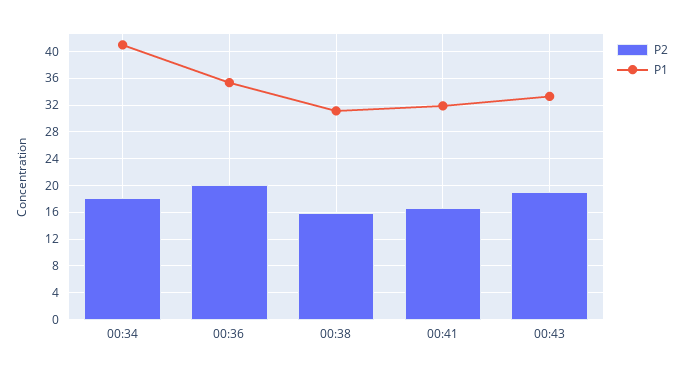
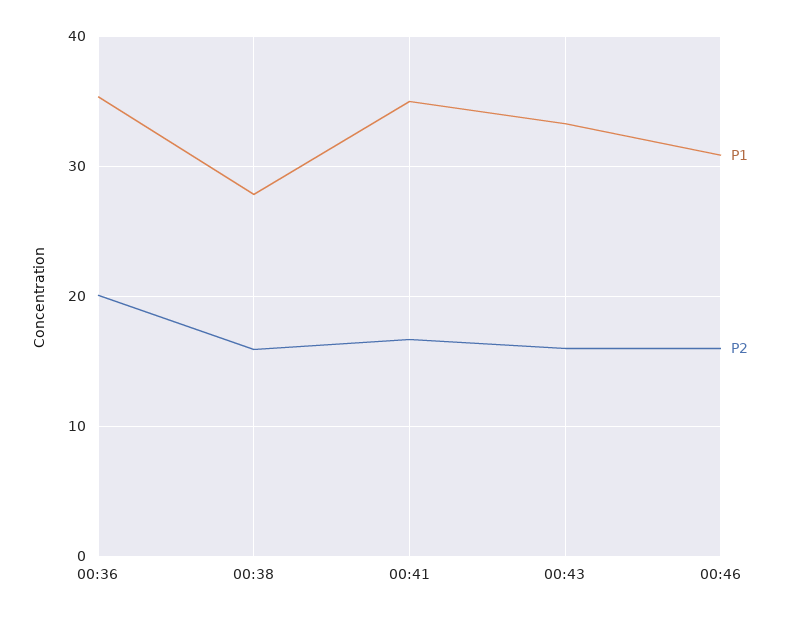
P2, 00:34: 18 -> none
P1, 00:34: 41 -> none
P1, 00:38: 31 -> 28
P1, 00:41: 32 -> 35
P2, 00:43: 19 -> 16
P1, 00:46: none -> 31
P2, 00:46: none -> 16

